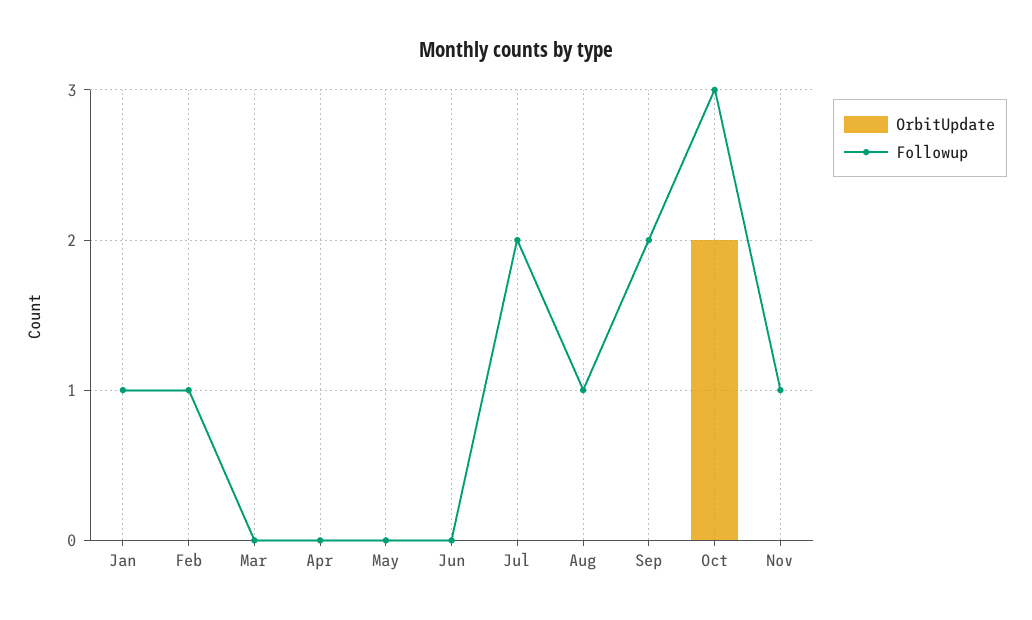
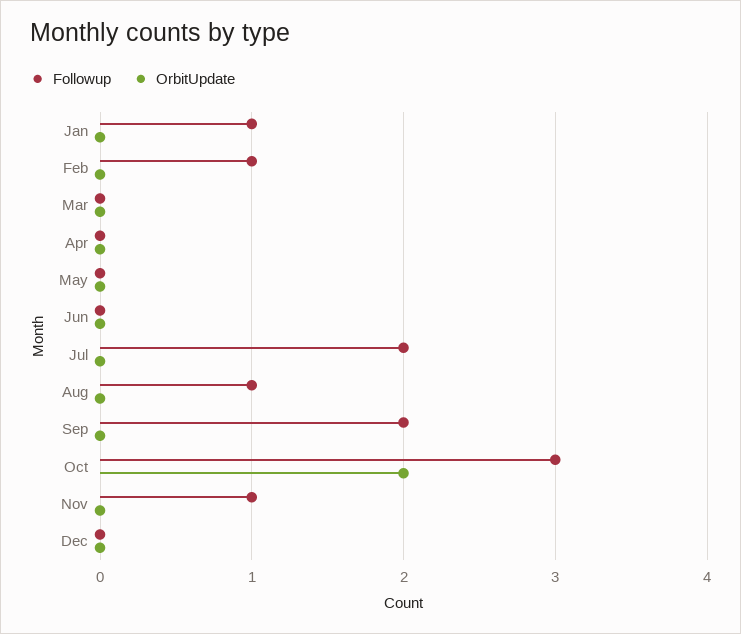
Followup, Dec: none -> 0
OrbitUpdate, Dec: none -> 0

